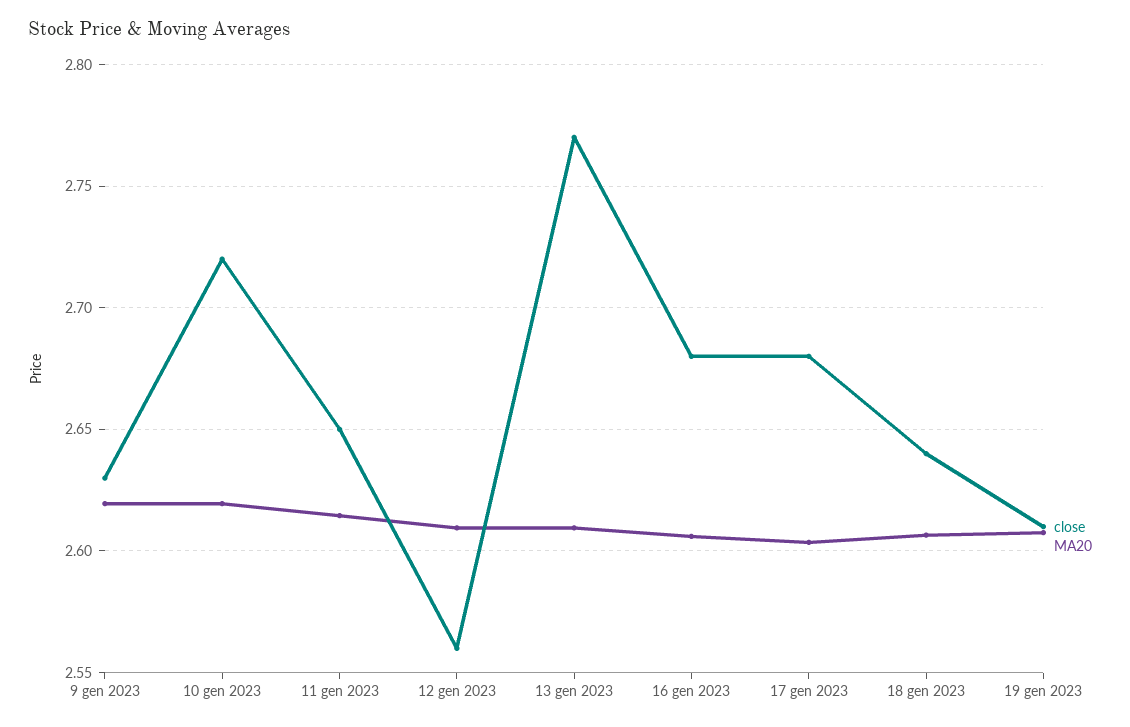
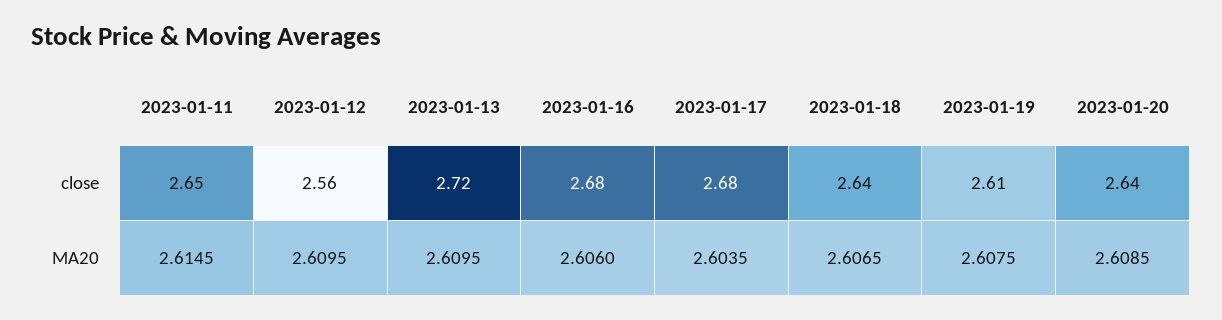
close, 9 gen 2023: 2.63 -> none
MA20, 9 gen 2023: 2.62 -> none
close, 10 gen 2023: 2.72 -> none
MA20, 10 gen 2023: 2.62 -> none
close, 13 gen 2023: 2.77 -> 2.72
close, 2023-01-20: none -> 2.64
MA20, 2023-01-20: none -> 2.6085

